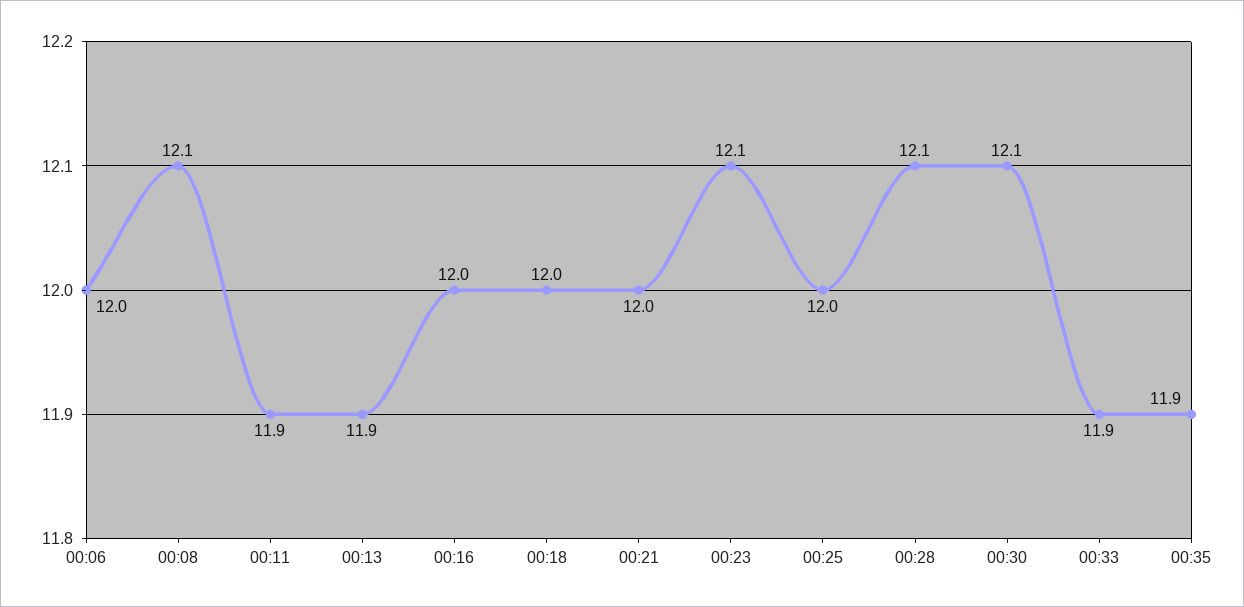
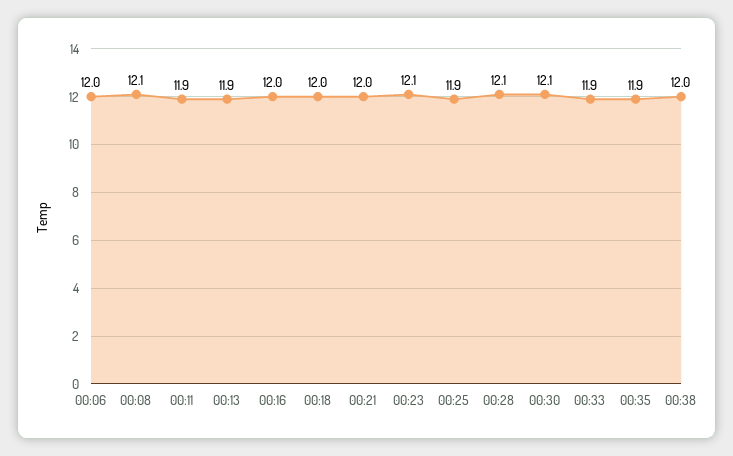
00:25: 12 -> 11.9
00:38: none -> 12

